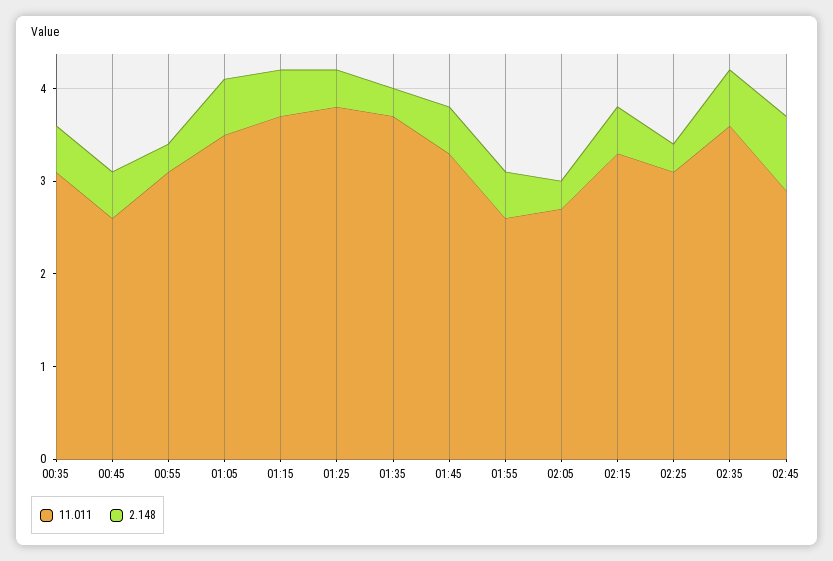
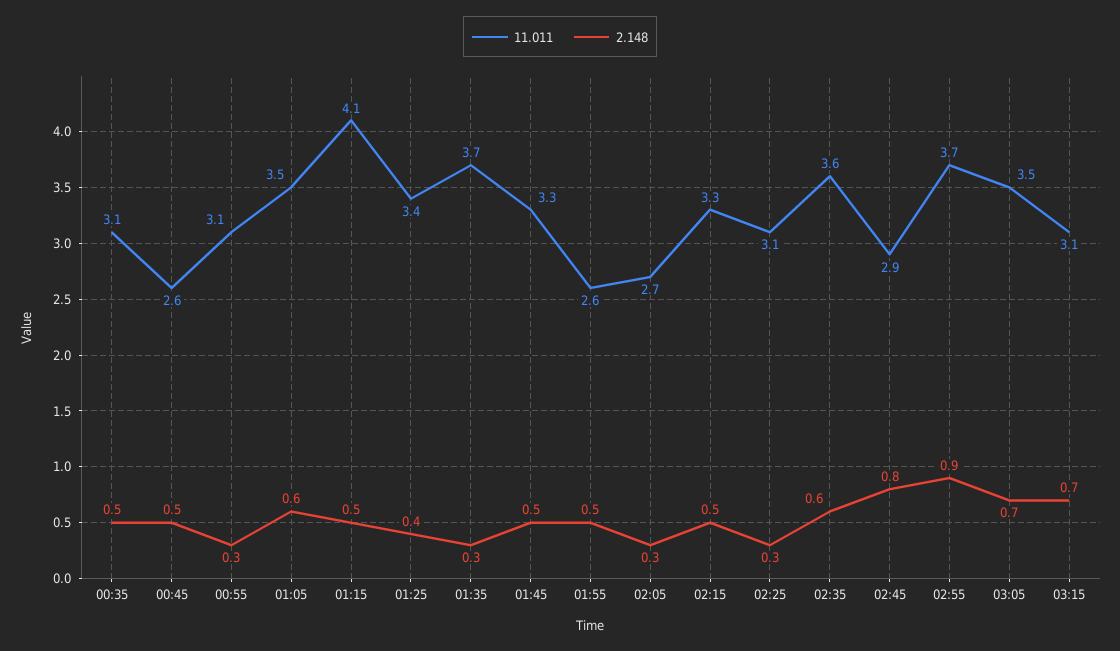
11.011, 01:15: 3.7 -> 4.1
11.011, 01:25: 3.8 -> 3.4
11.011, 02:55: none -> 3.7
2.148, 02:55: none -> 0.9
11.011, 03:05: none -> 3.5
2.148, 03:05: none -> 0.7
11.011, 03:15: none -> 3.1
2.148, 03:15: none -> 0.7

